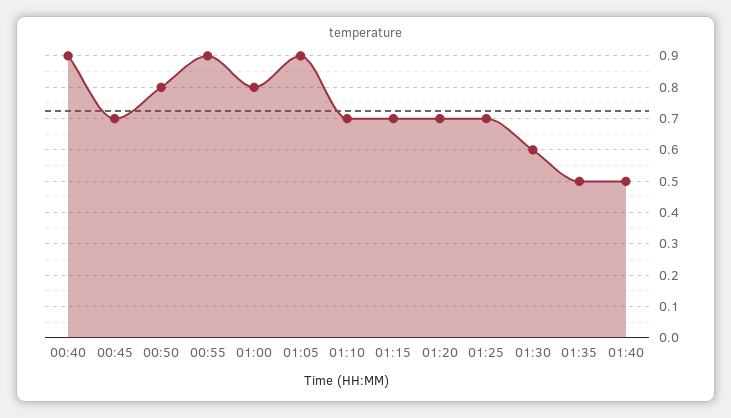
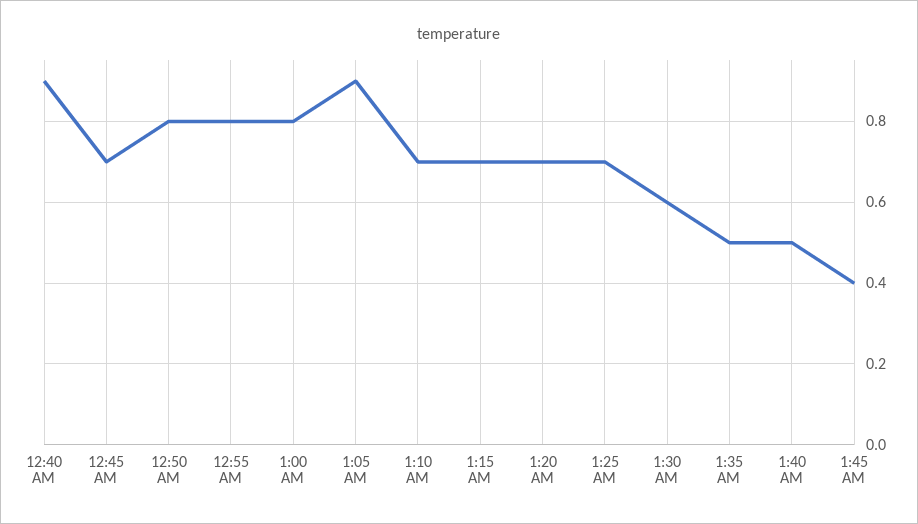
00:55: 0.9 -> 0.8
1:45 AM: none -> 0.4

